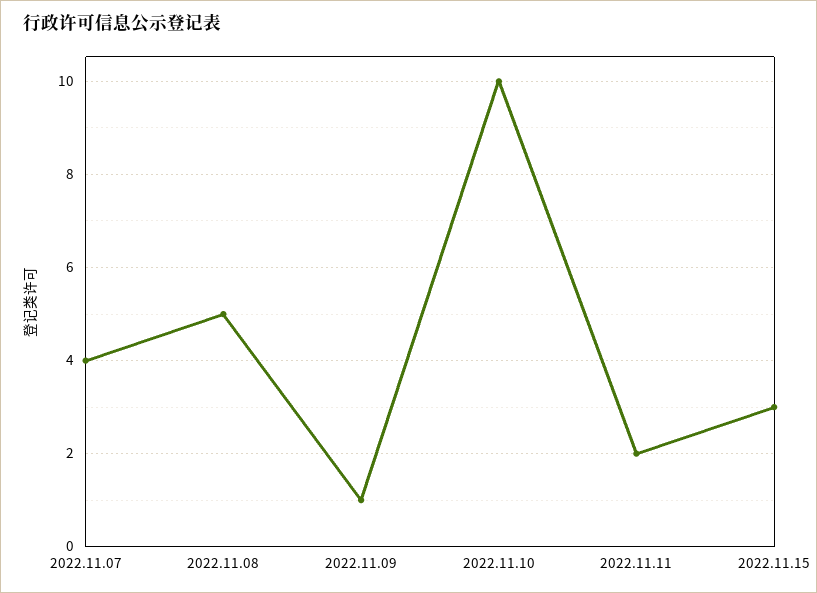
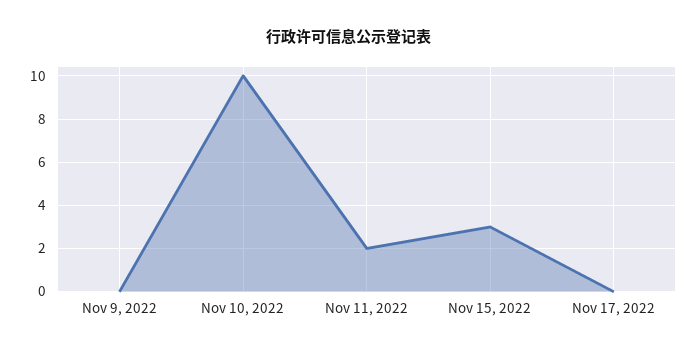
2022.11.07: 4 -> none
2022.11.08: 5 -> none
2022.11.09: 1 -> 0
Nov 17, 2022: none -> 0

